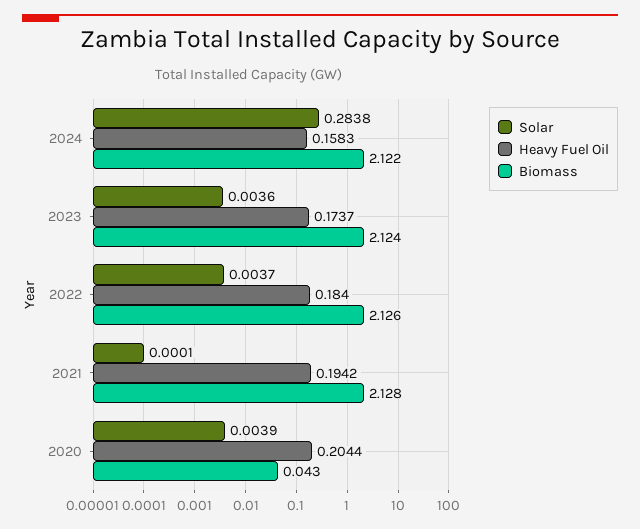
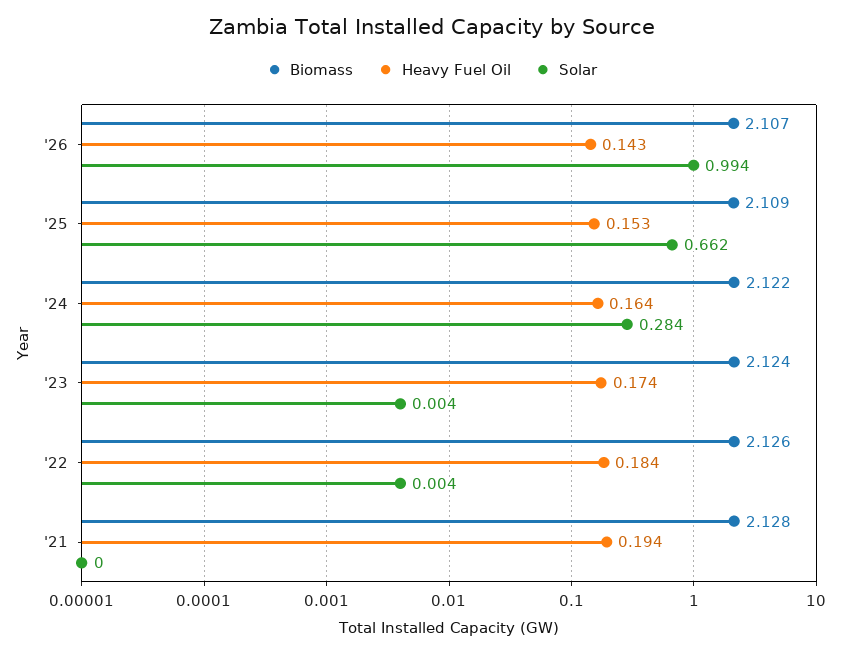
Heavy Fuel Oil, 2024: 0.1583 -> 0.164
Solar, 2020: 0.0039 -> none
Heavy Fuel Oil, 2020: 0.2044 -> none
Biomass, 2020: 0.043 -> none
Biomass, '26: none -> 2.107
Heavy Fuel Oil, '26: none -> 0.143
Solar, '26: none -> 0.994
Biomass, '25: none -> 2.109
Heavy Fuel Oil, '25: none -> 0.153
Solar, '25: none -> 0.662

